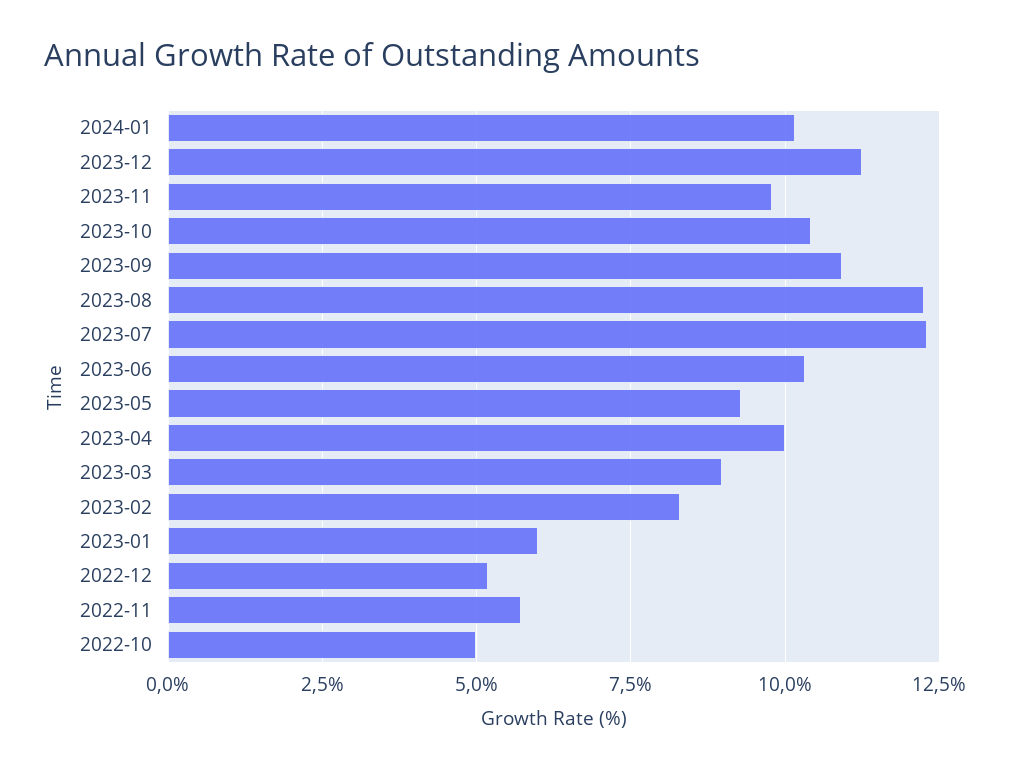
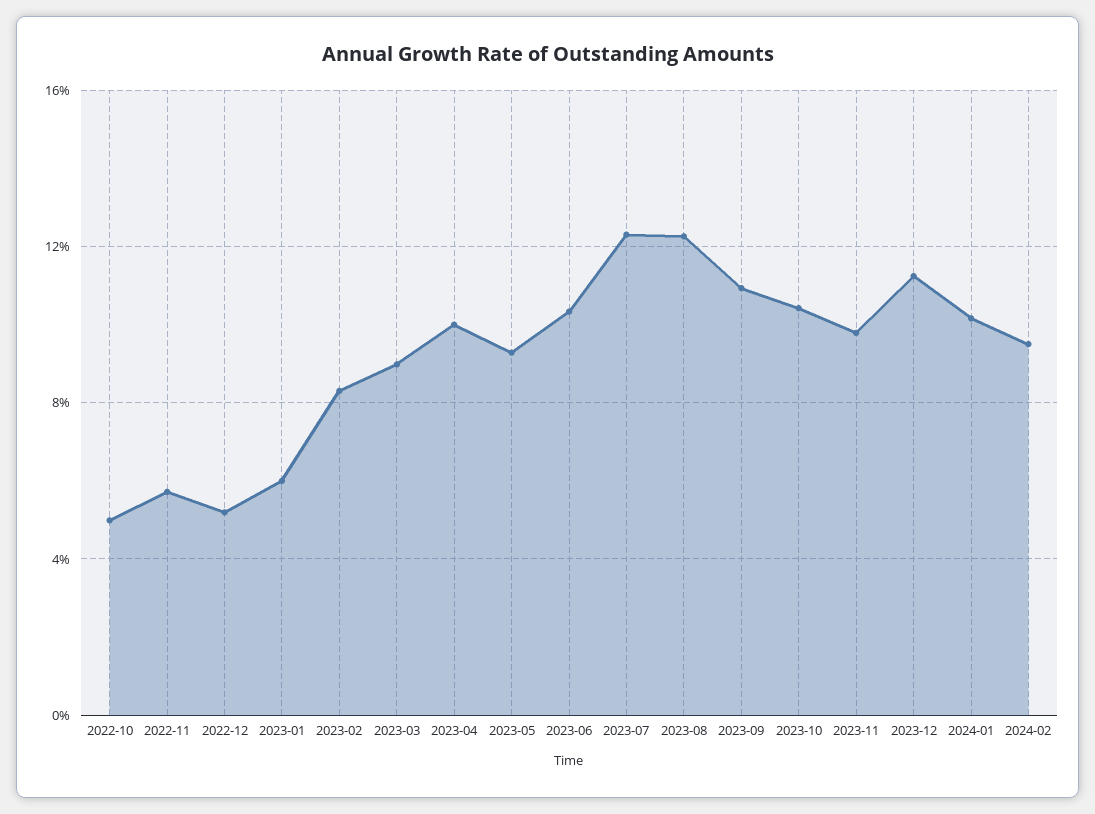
2024-02: none -> 9.5

